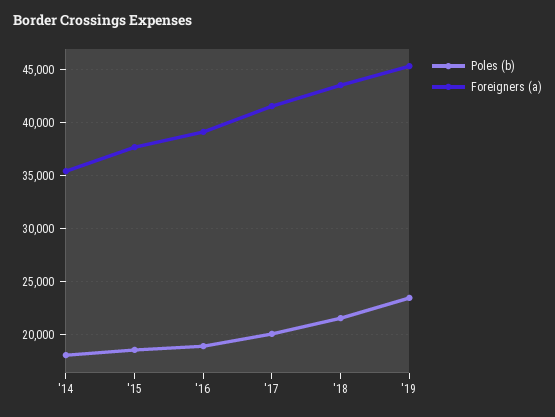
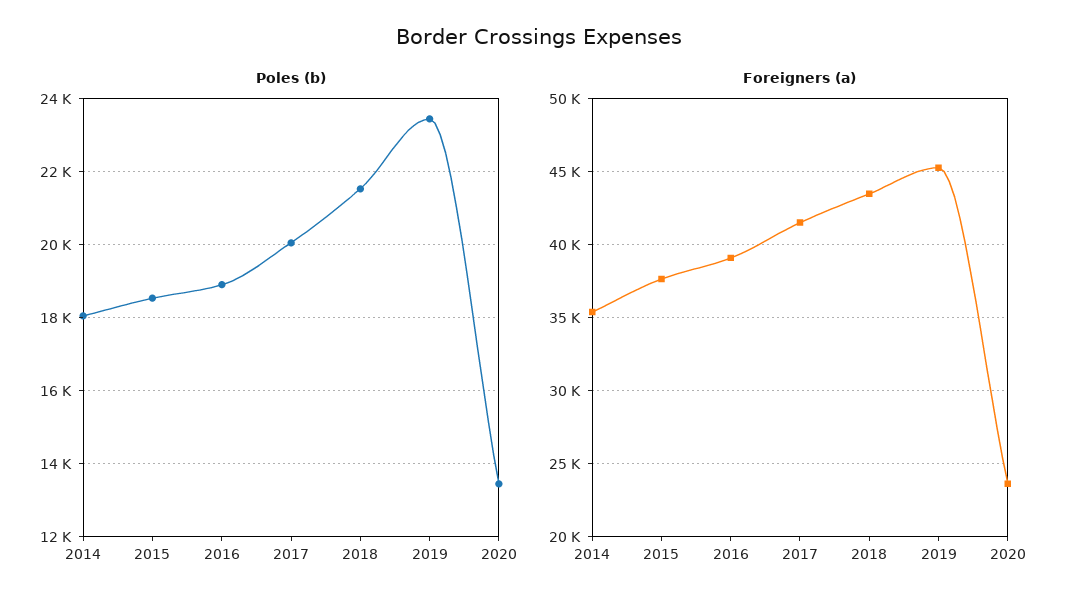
Poles (b), 2020: none -> 13400
Foreigners (a), 2020: none -> 23500

